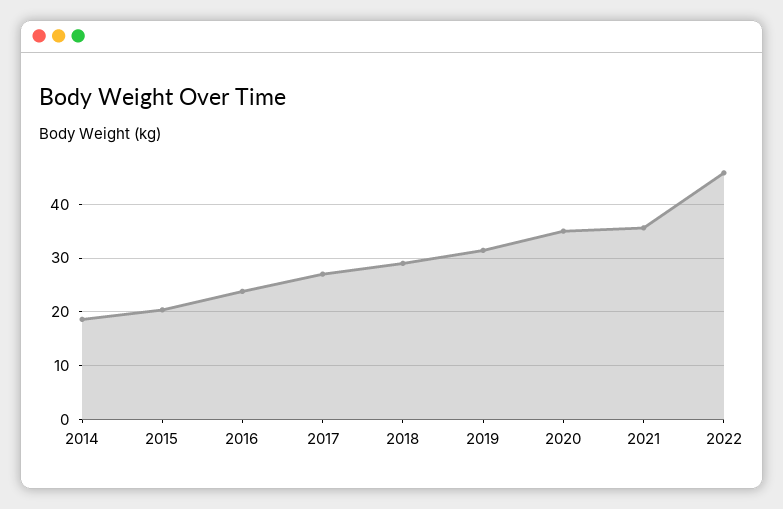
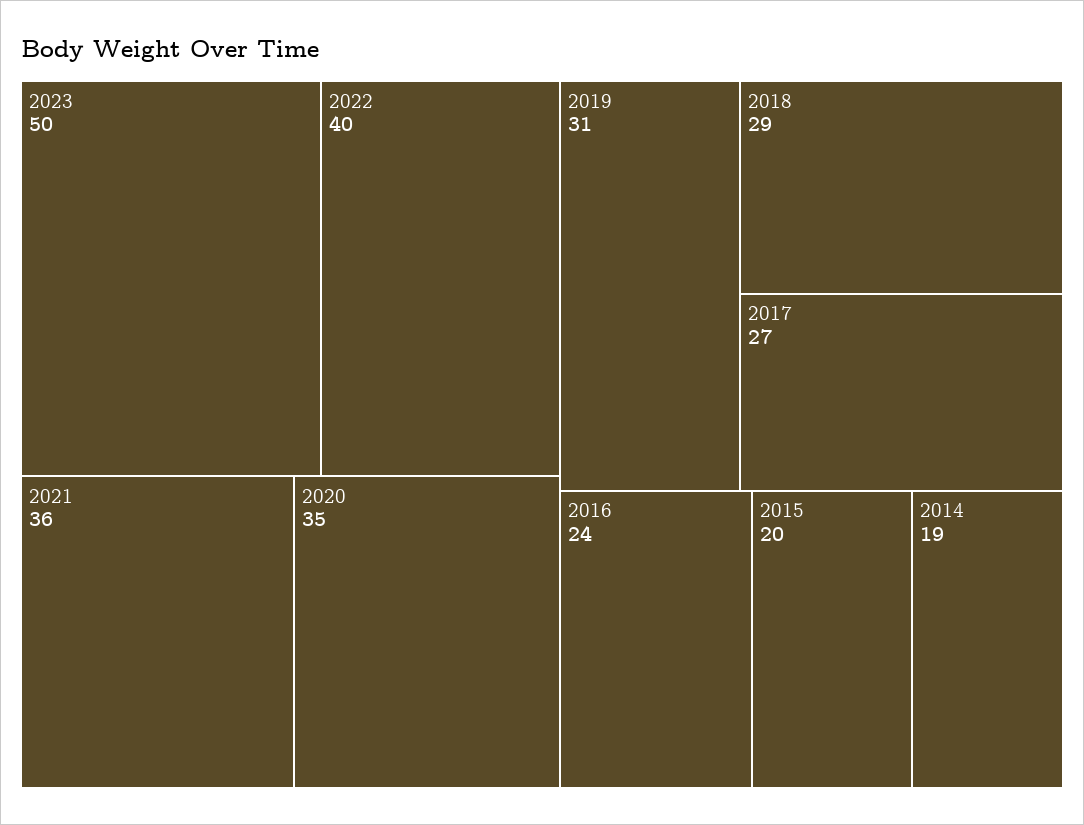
2022: 46 -> 40
2023: none -> 50

